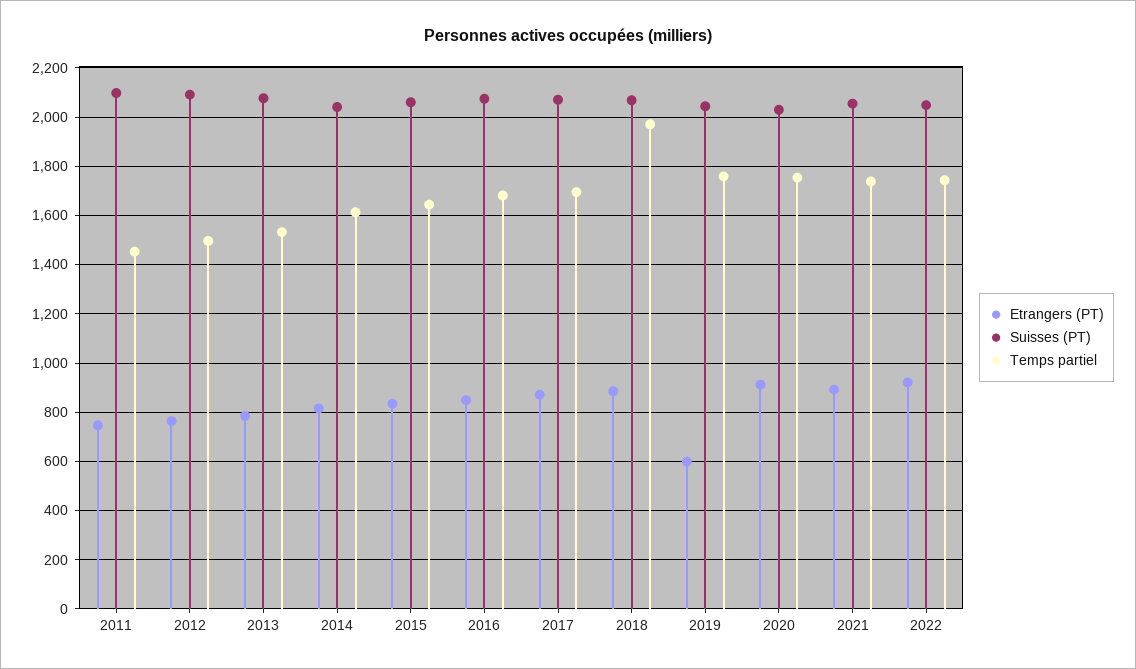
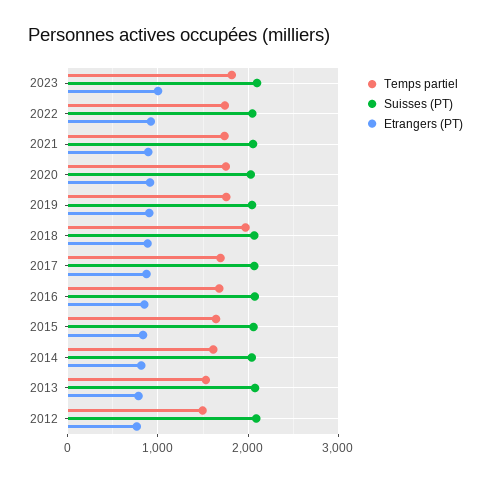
Etrangers (PT), 2011: 750 -> none
Suisses (PT), 2011: 2100 -> none
Temps partiel, 2011: 1450 -> none
Etrangers (PT), 2019: 600 -> 900
Temps partiel, 2023: none -> 1800
Suisses (PT), 2023: none -> 2100
Etrangers (PT), 2023: none -> 1000

